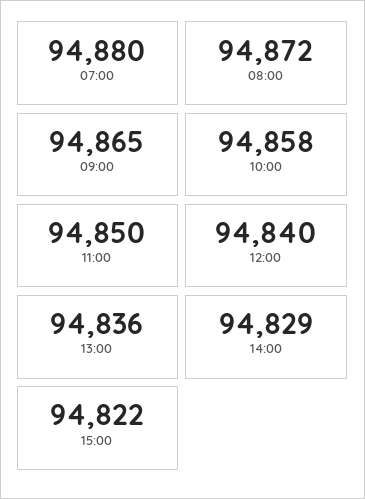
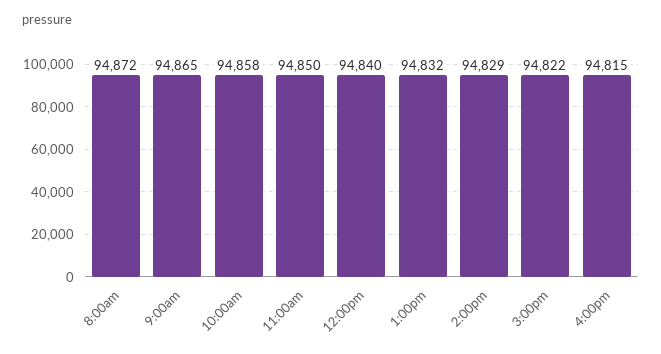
07:00: 94880 -> none
13:00: 94836 -> 94832
4:00pm: none -> 94815

